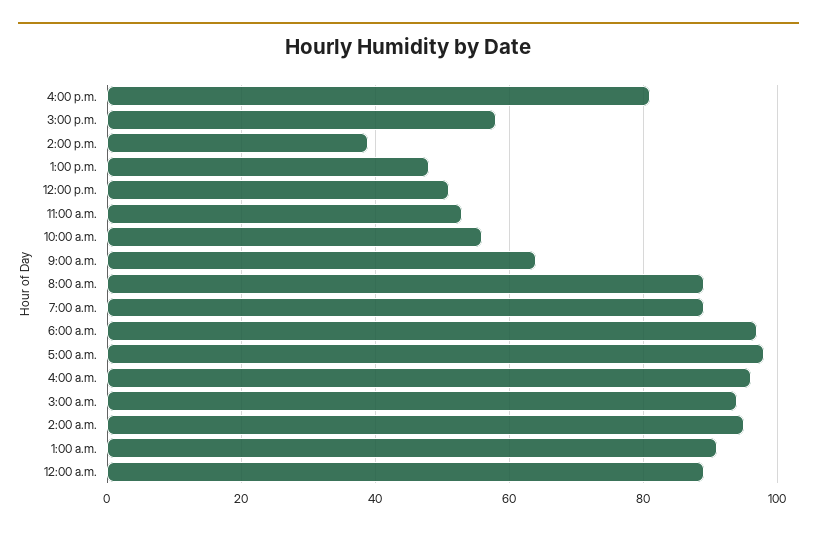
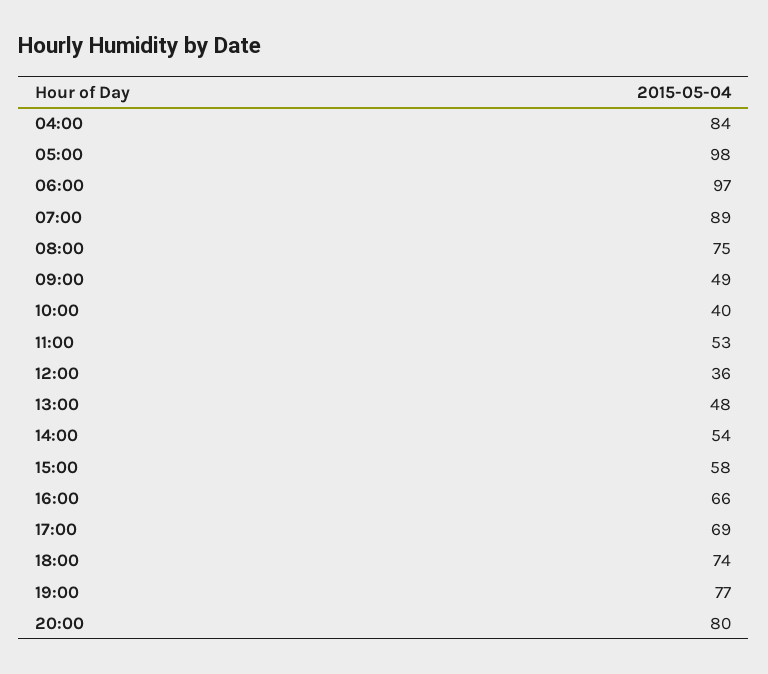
4:00 p.m.: 80 -> 66
2:00 p.m.: 40 -> 54
12:00 p.m.: 50 -> 36
10:00 a.m.: 55 -> 40
9:00 a.m.: 65 -> 49
8:00 a.m.: 90 -> 75
4:00 a.m.: 95 -> 84
3:00 a.m.: 95 -> none
2:00 a.m.: 95 -> none
1:00 a.m.: 90 -> none
12:00 a.m.: 90 -> none
17:00: none -> 69
18:00: none -> 74
19:00: none -> 77
20:00: none -> 80

